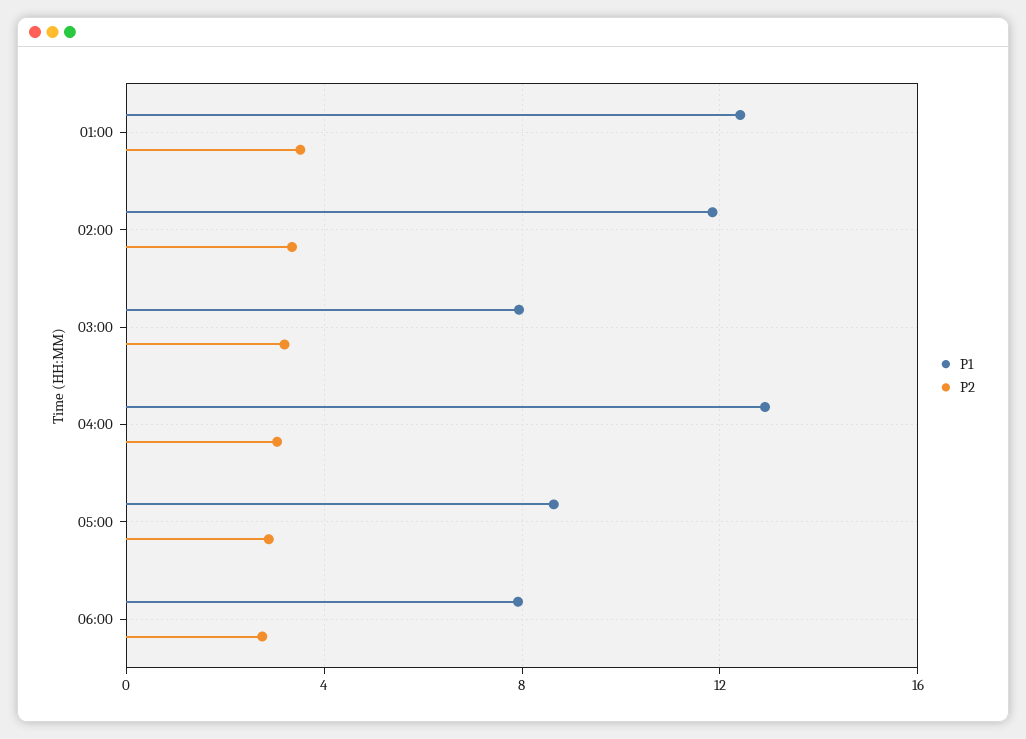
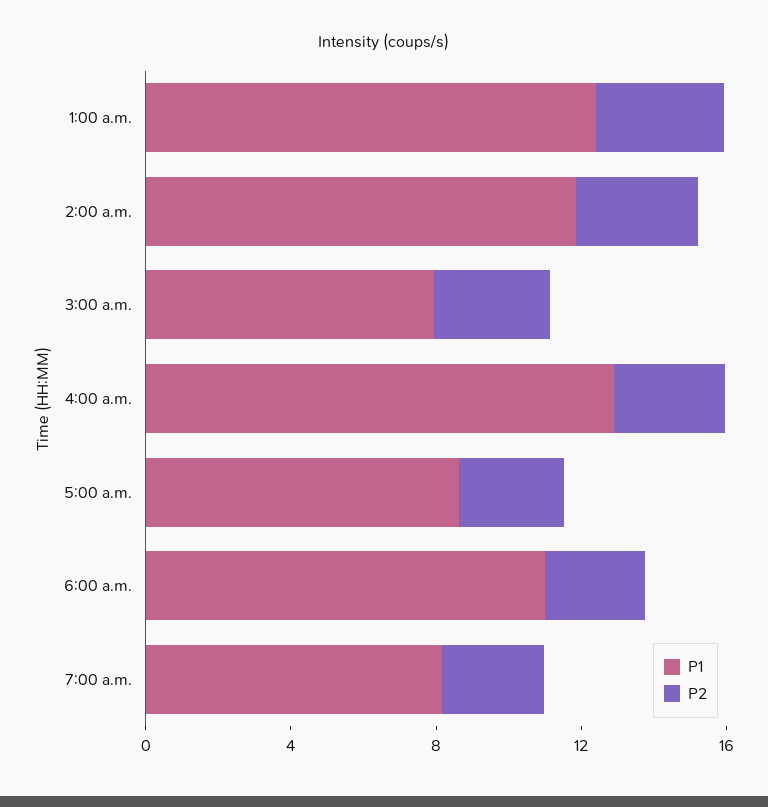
P1, 06:00: 8 -> 11
P1, 7:00 a.m.: none -> 8
P2, 7:00 a.m.: none -> 3

